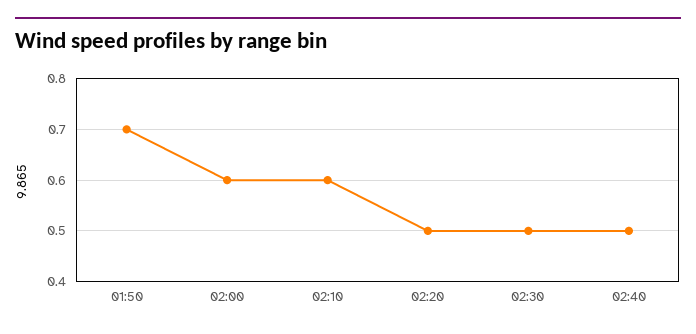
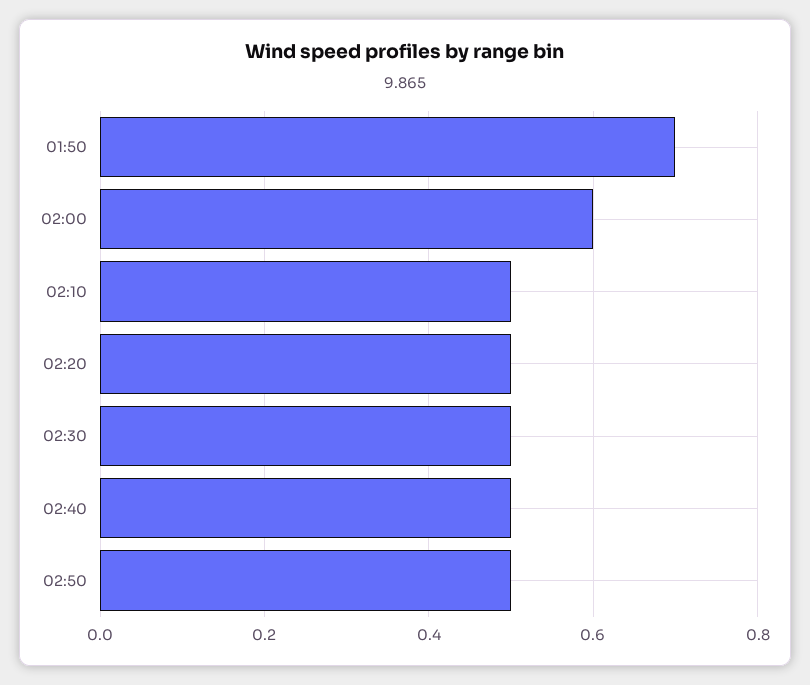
02:10: 0.6 -> 0.5
02:50: none -> 0.5

